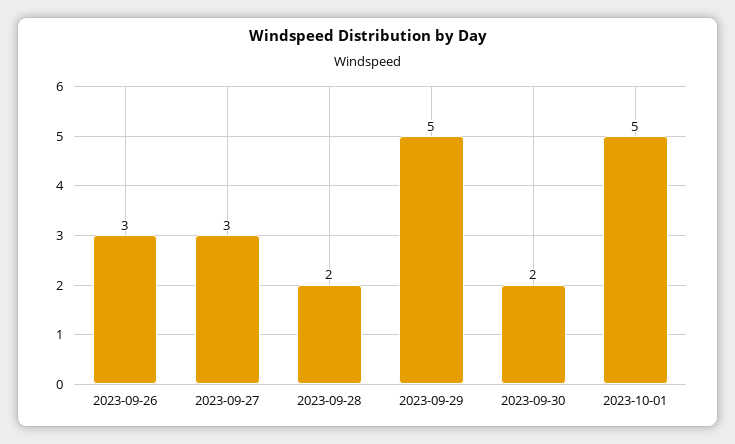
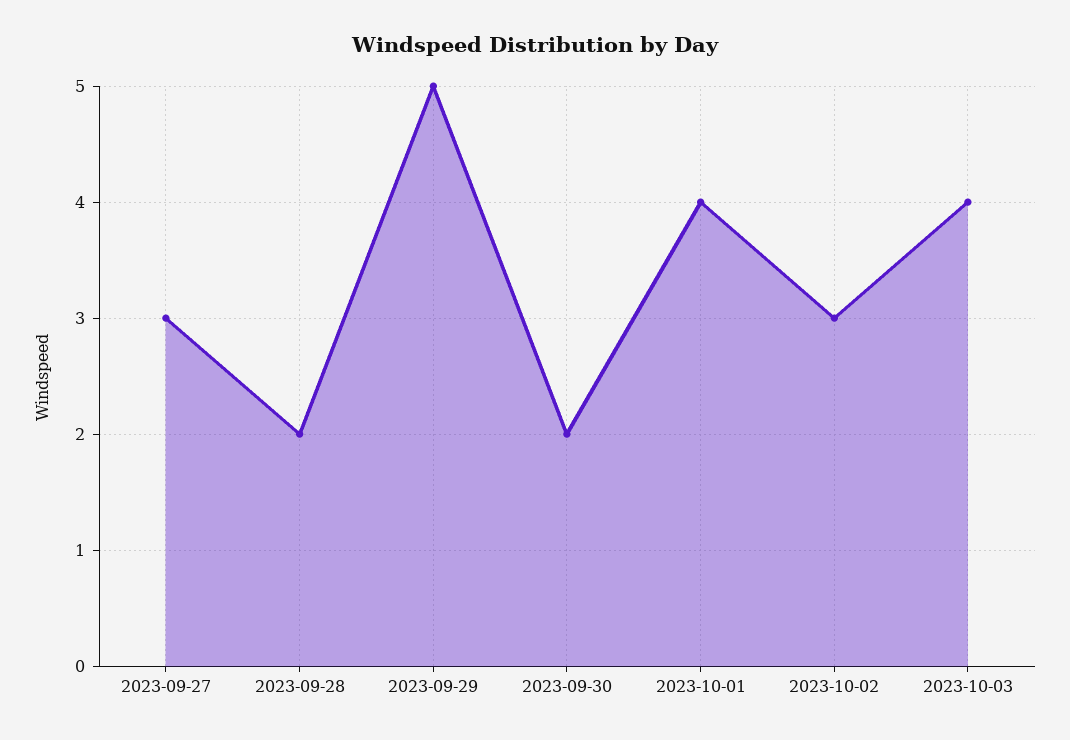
2023-09-26: 3 -> none
2023-10-01: 5 -> 4
2023-10-02: none -> 3
2023-10-03: none -> 4

